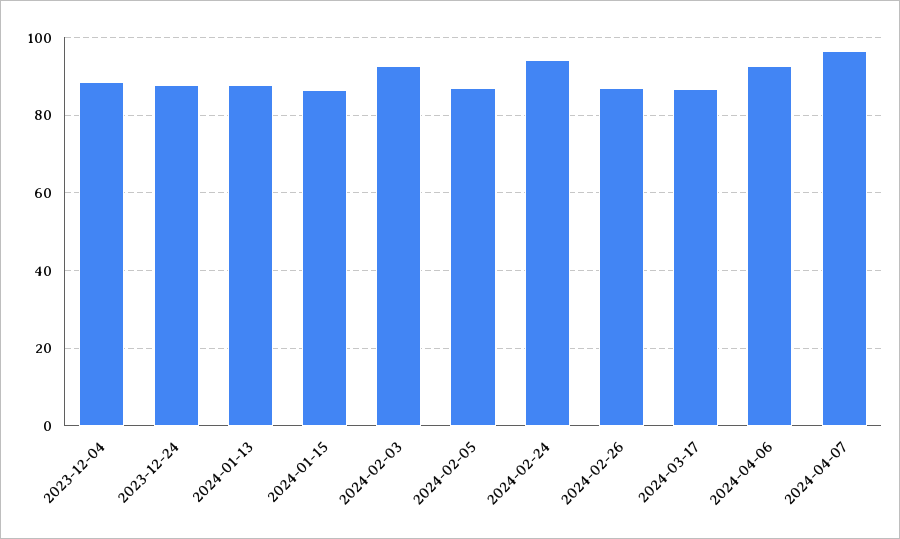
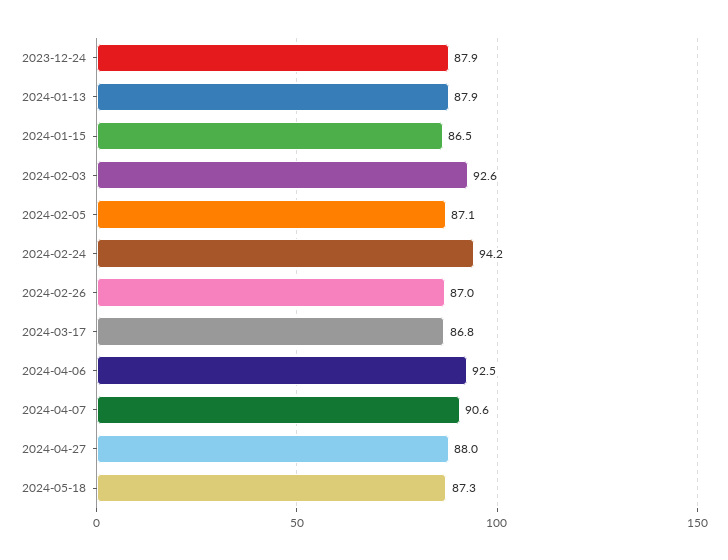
2023-12-04: 88 -> none
2024-04-07: 96 -> 90.6
2024-04-27: none -> 88
2024-05-18: none -> 87.3

